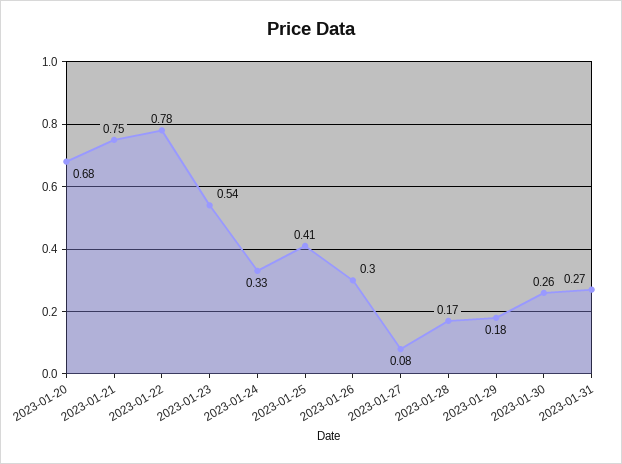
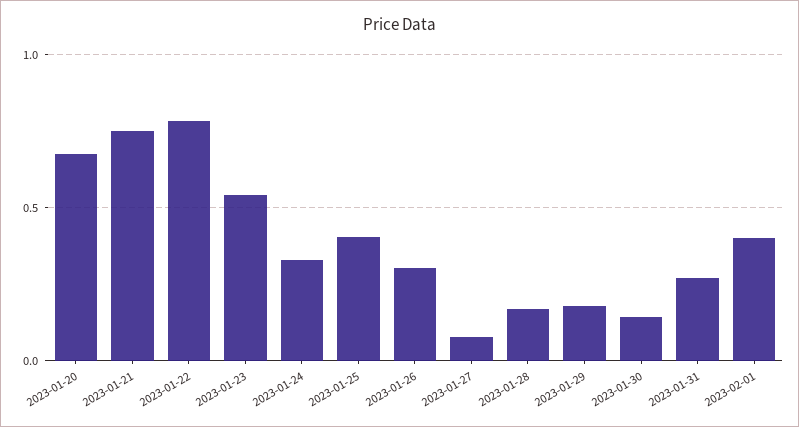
2023-01-30: 0.26 -> 0.15
2023-02-01: none -> 0.4

